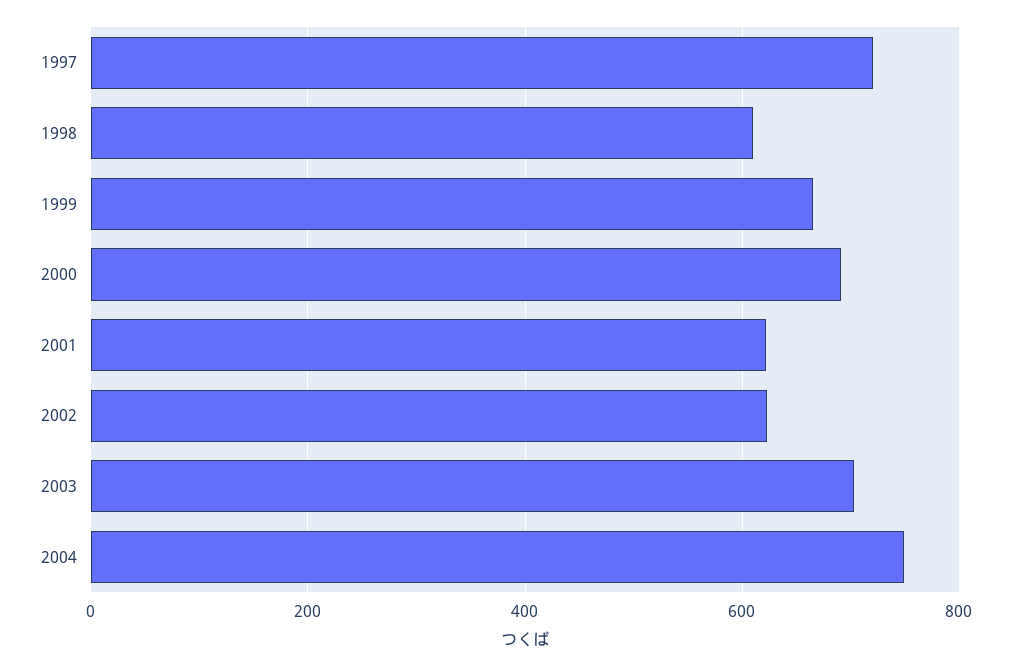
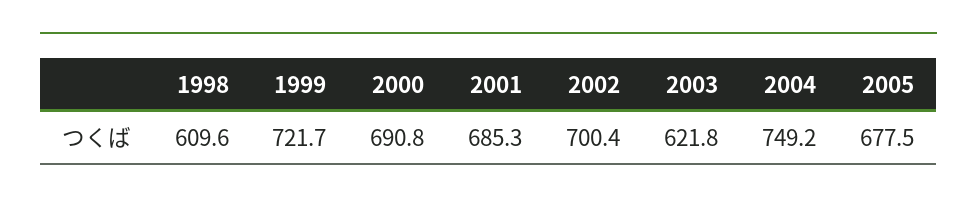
1997: 720 -> none
1999: 660 -> 721.7
2001: 620 -> 685.3
2002: 620 -> 700.4
2003: 700 -> 621.8
2005: none -> 677.5

